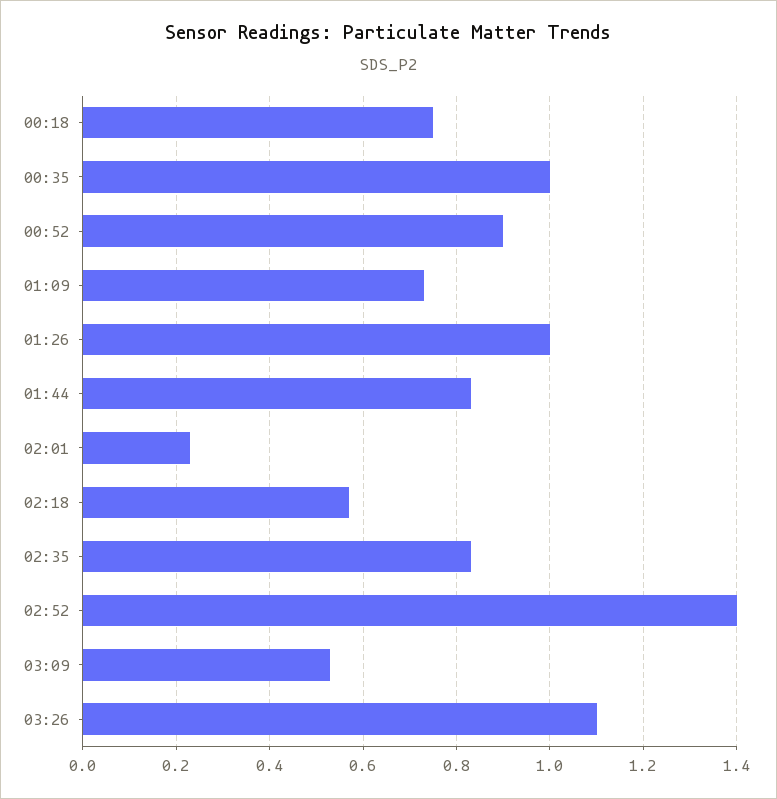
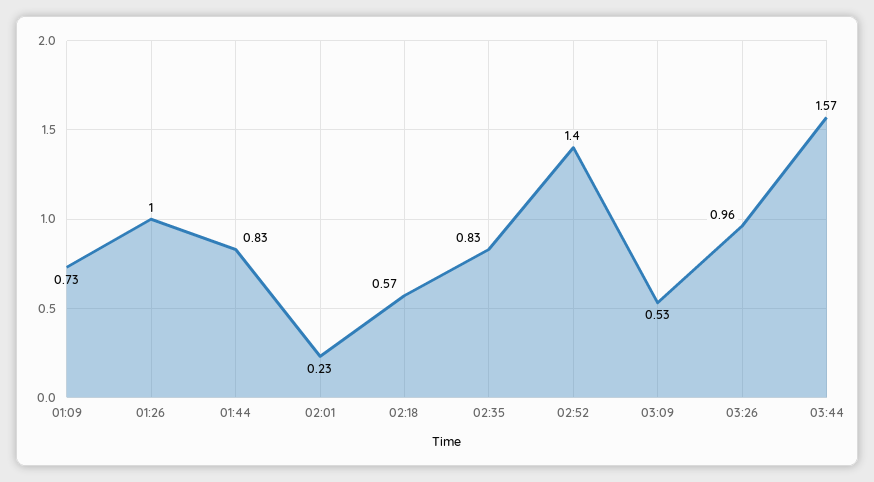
00:18: 0.75 -> none
00:35: 1 -> none
00:52: 0.9 -> none
03:26: 1.1 -> 0.96
03:44: none -> 1.57

